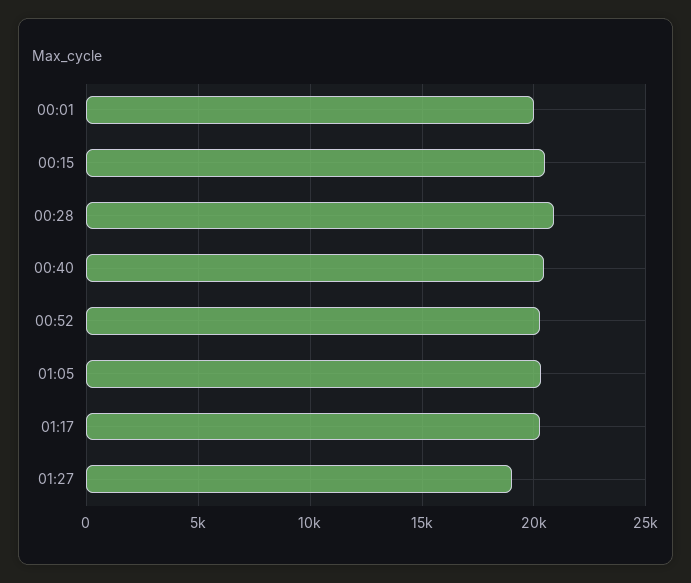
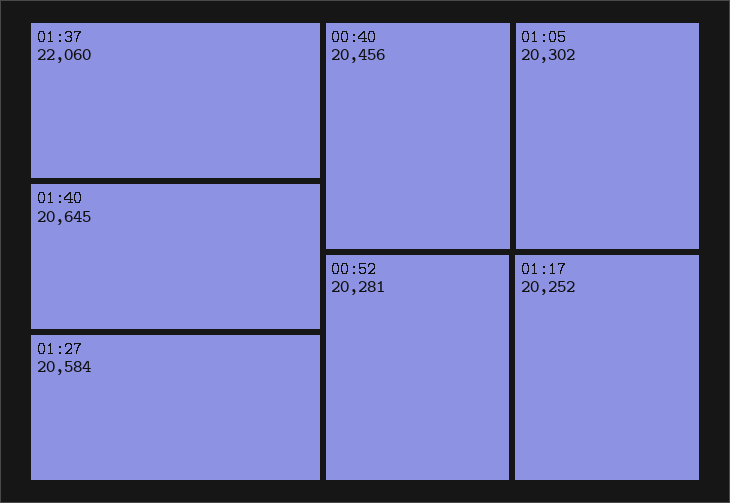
00:01: 20000 -> none
00:15: 20500 -> none
00:28: 21000 -> none
01:27: 19000 -> 20584
01:37: none -> 22060
01:40: none -> 20645

